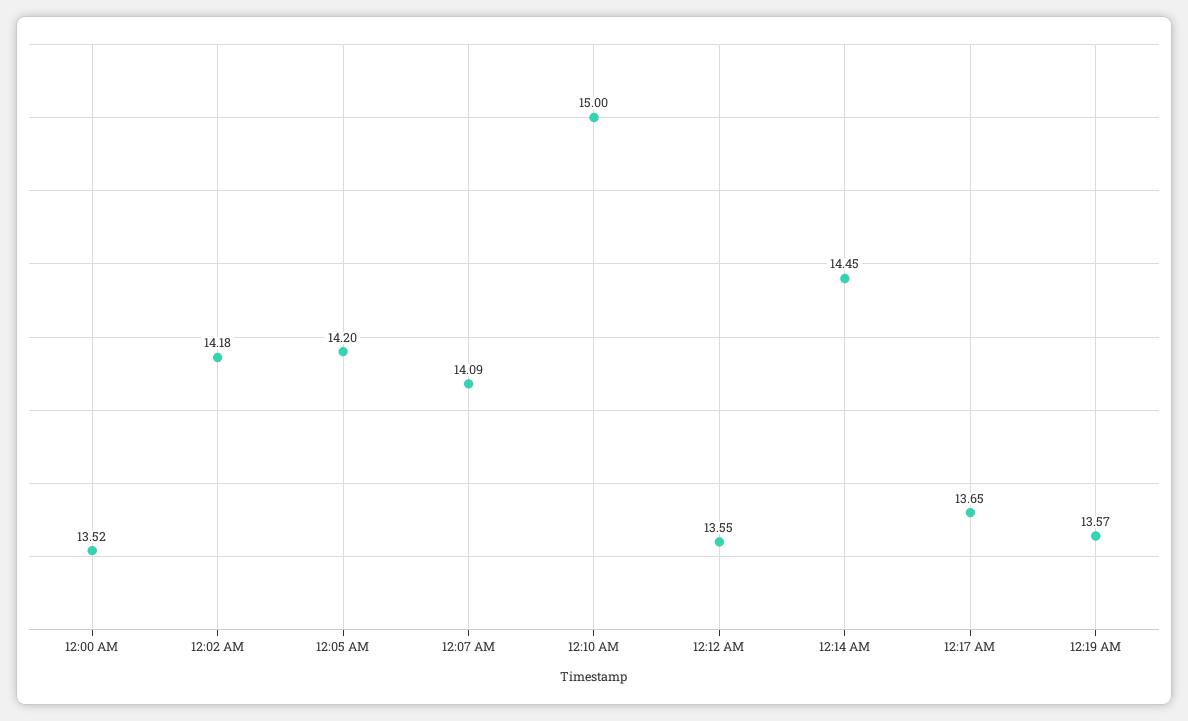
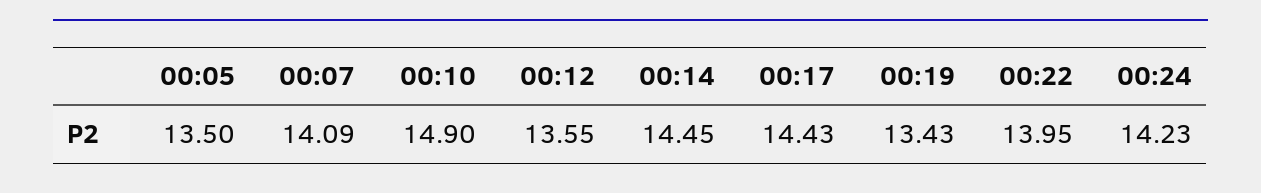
12:00 AM: 13.52 -> none
12:02 AM: 14.18 -> none
12:05 AM: 14.2 -> 13.5
12:10 AM: 15 -> 14.9
12:17 AM: 13.65 -> 14.43
12:19 AM: 13.57 -> 13.43
00:22: none -> 13.95
00:24: none -> 14.23

